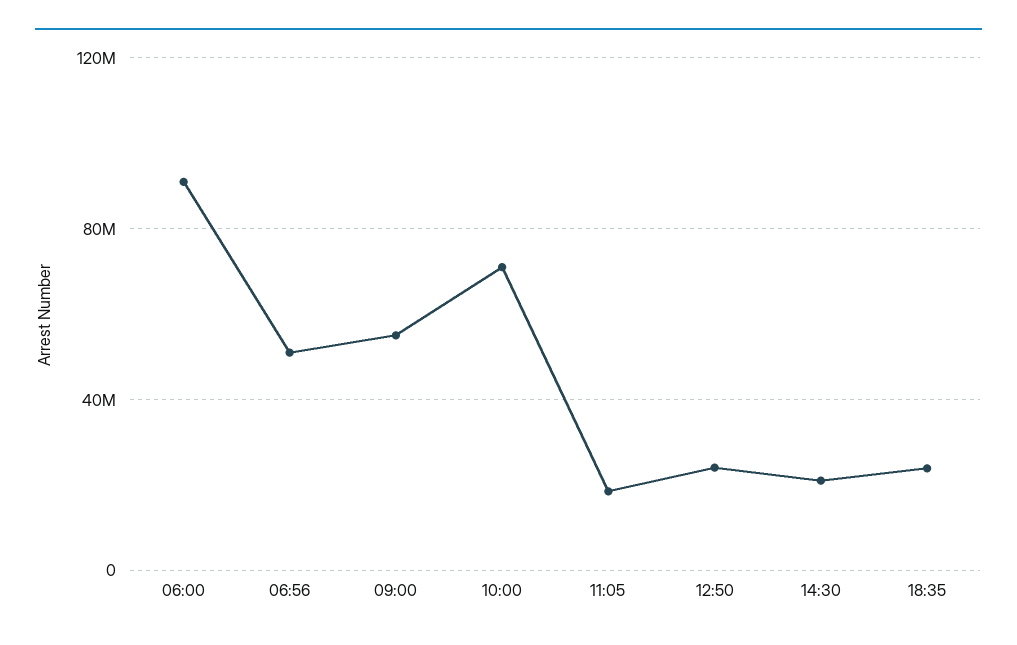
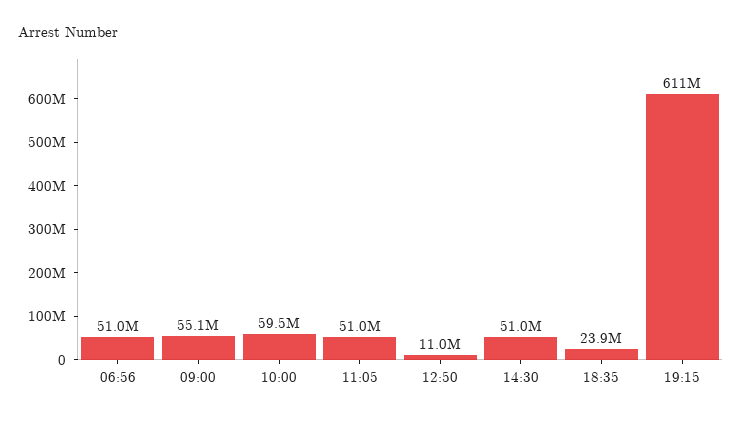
06:00: 90000000 -> none
10:00: 70000000 -> 59500000
11:05: 20000000 -> 51000000
12:50: 25000000 -> 11000000
14:30: 20000000 -> 51000000
19:15: none -> 611000000

